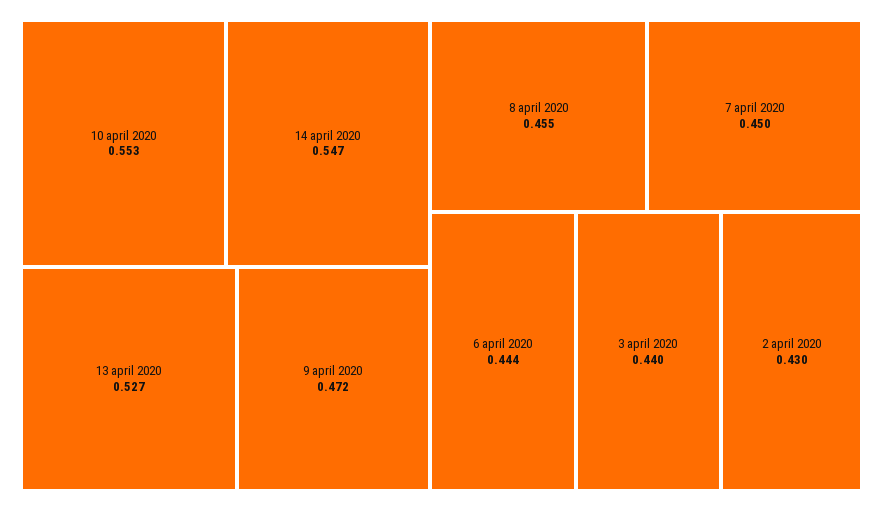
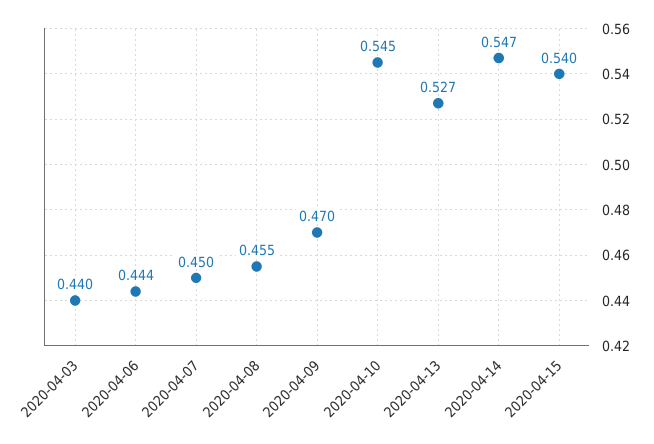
10 april 2020: 0.553 -> 0.545
9 april 2020: 0.472 -> 0.47
2 april 2020: 0.43 -> none
2020-04-15: none -> 0.54

